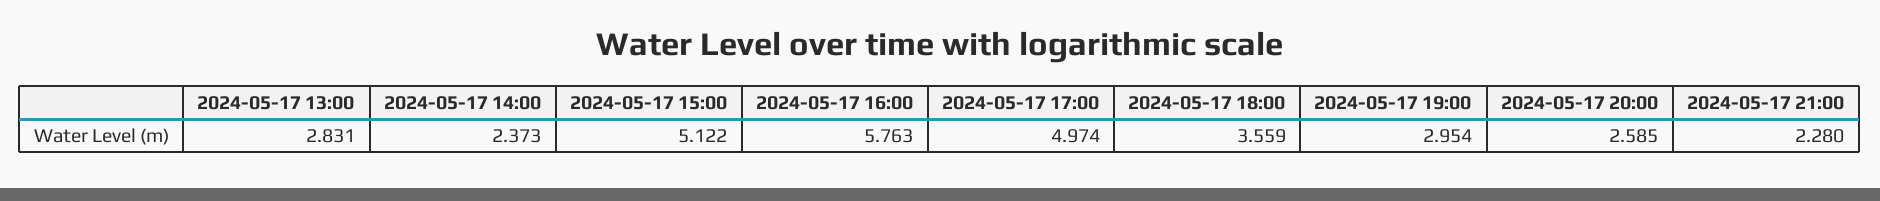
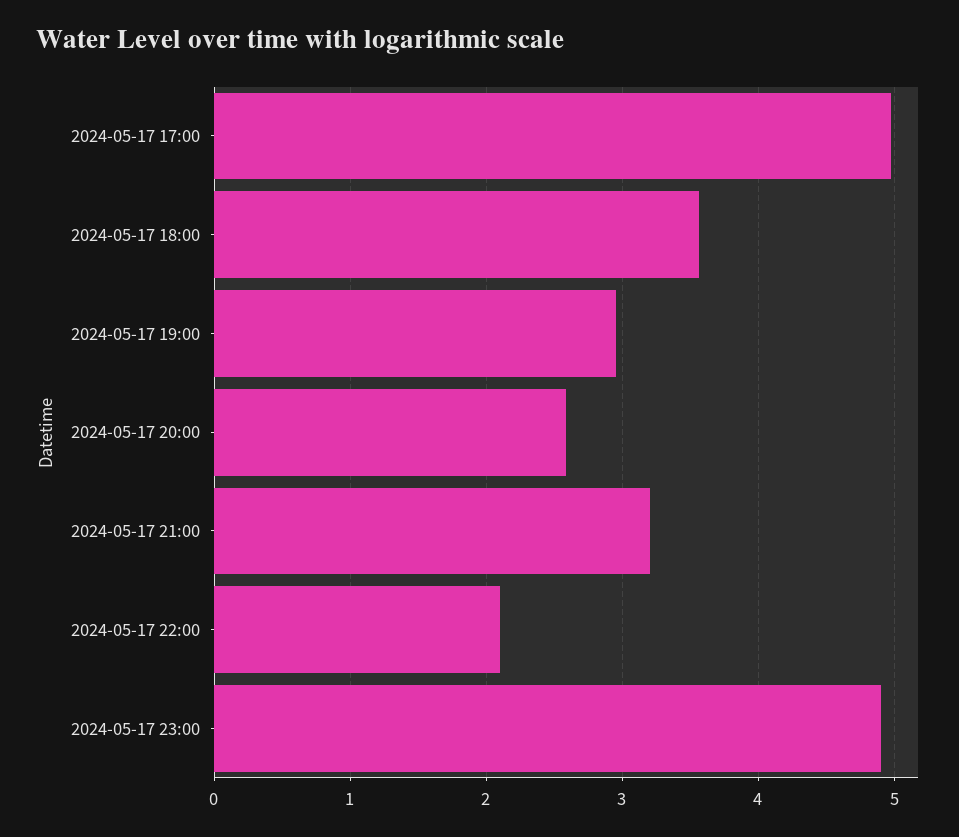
2024-05-17 13:00: 2.831 -> none
2024-05-17 14:00: 2.373 -> none
2024-05-17 15:00: 5.122 -> none
2024-05-17 16:00: 5.763 -> none
2024-05-17 21:00: 2.28 -> 3.2
2024-05-17 22:00: none -> 2.1
2024-05-17 23:00: none -> 4.9

